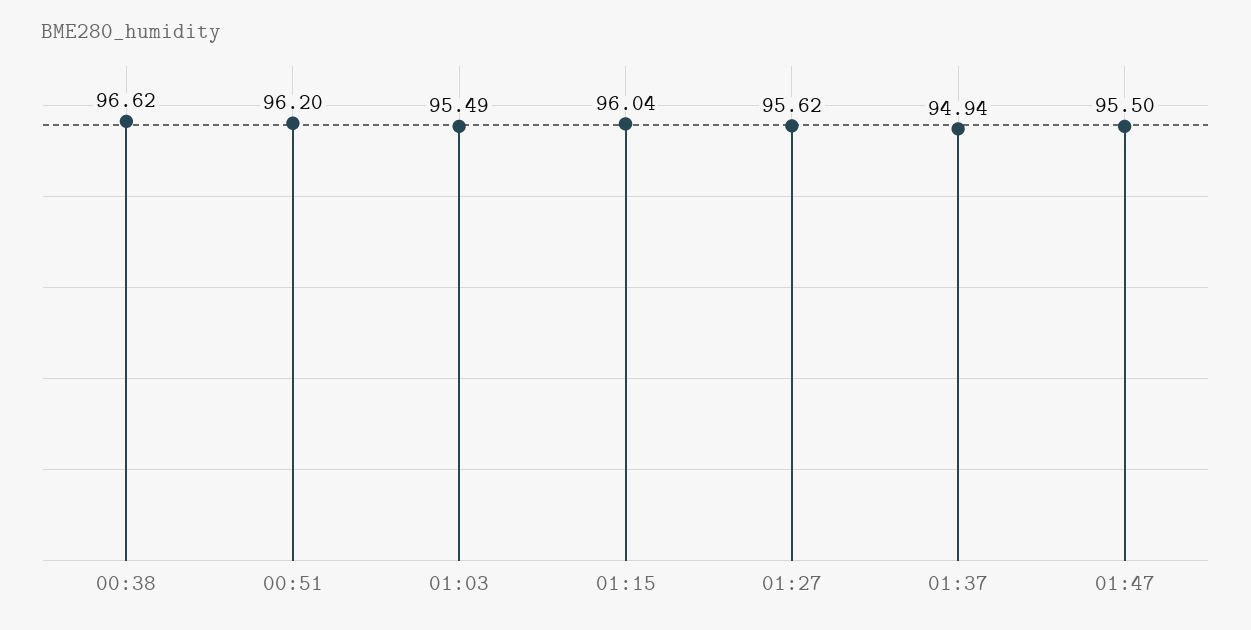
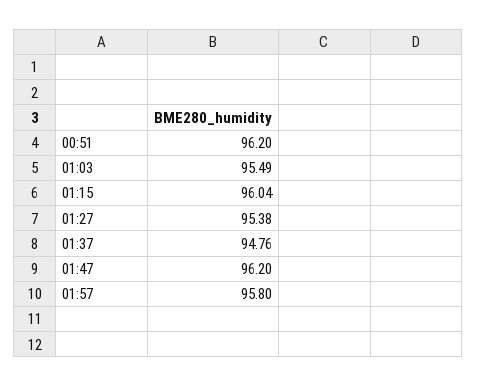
00:38: 96.62 -> none
01:27: 95.62 -> 95.38
01:37: 94.94 -> 94.76
01:47: 95.5 -> 96.2
01:57: none -> 95.8

